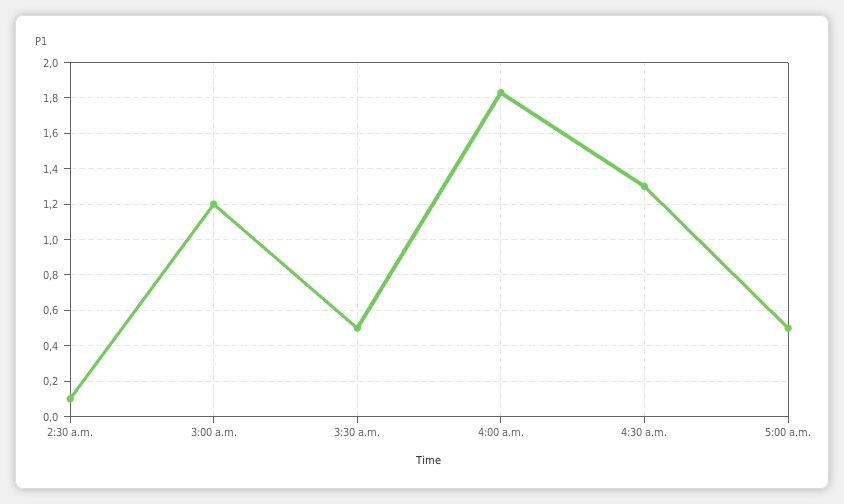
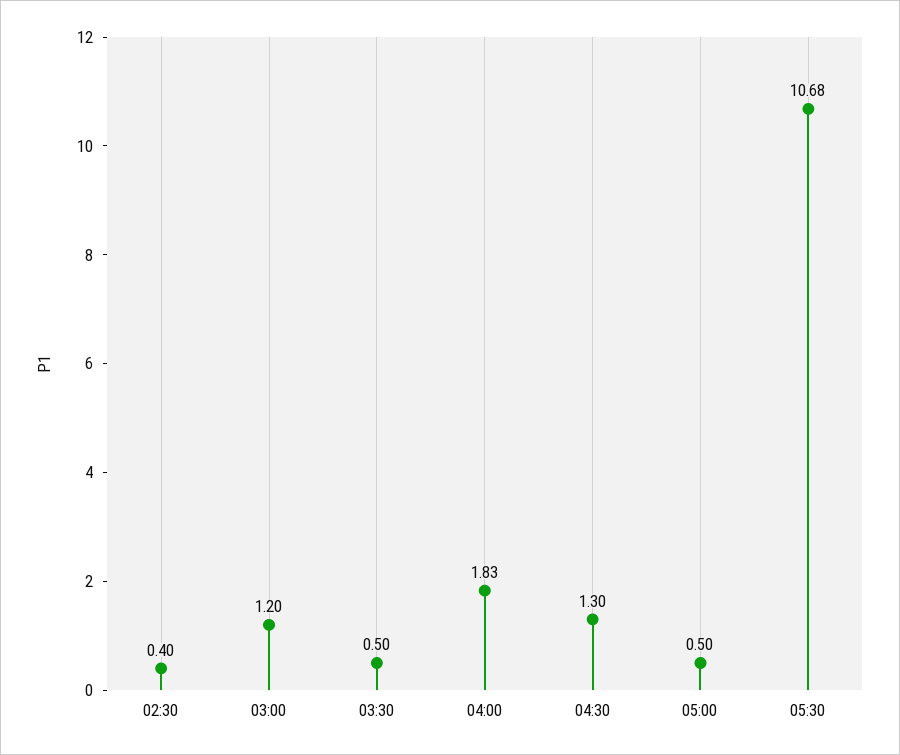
2:30 a.m.: 0.1 -> 0.4
05:30: none -> 10.68

